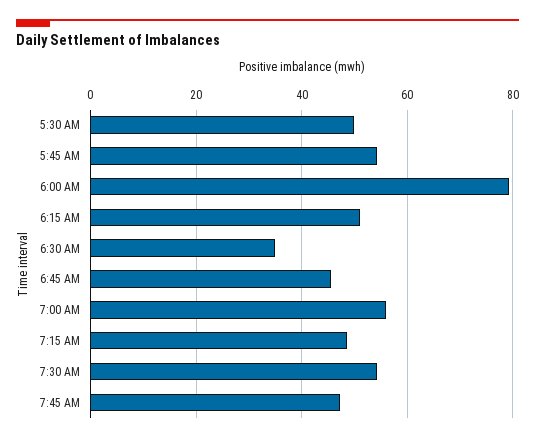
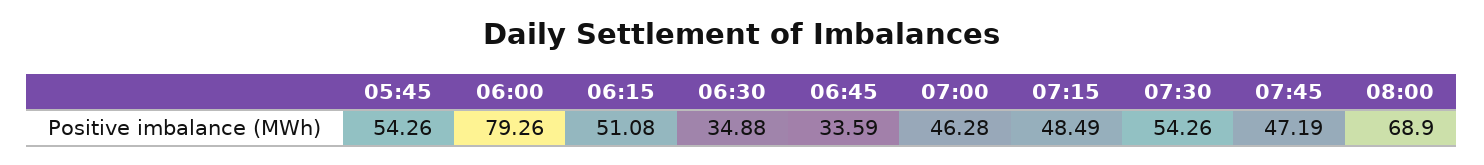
5:30 AM: 50 -> none
6:45 AM: 46 -> 33.59
7:00 AM: 56 -> 46.28
08:00: none -> 68.9

